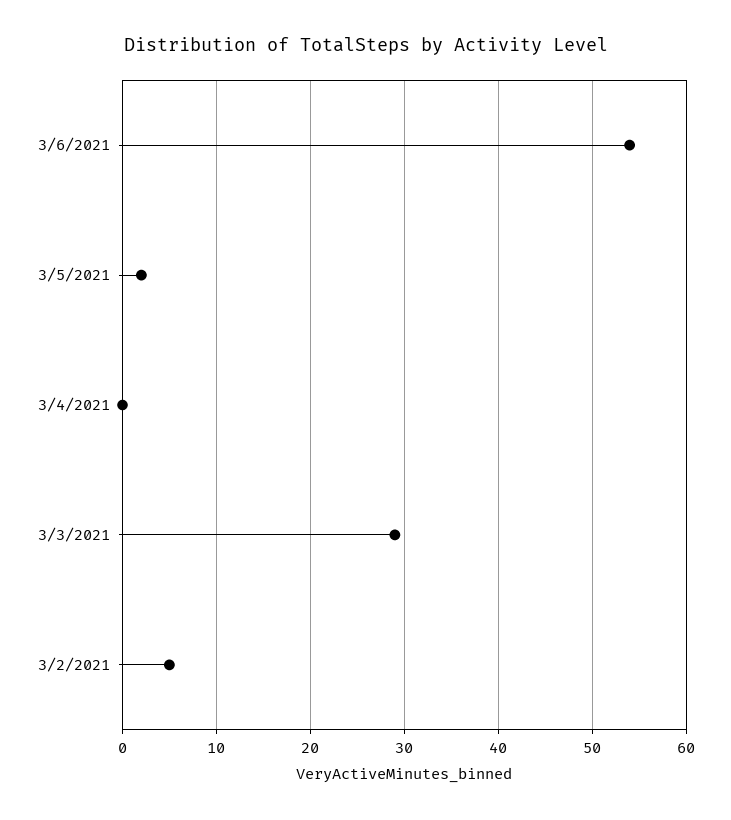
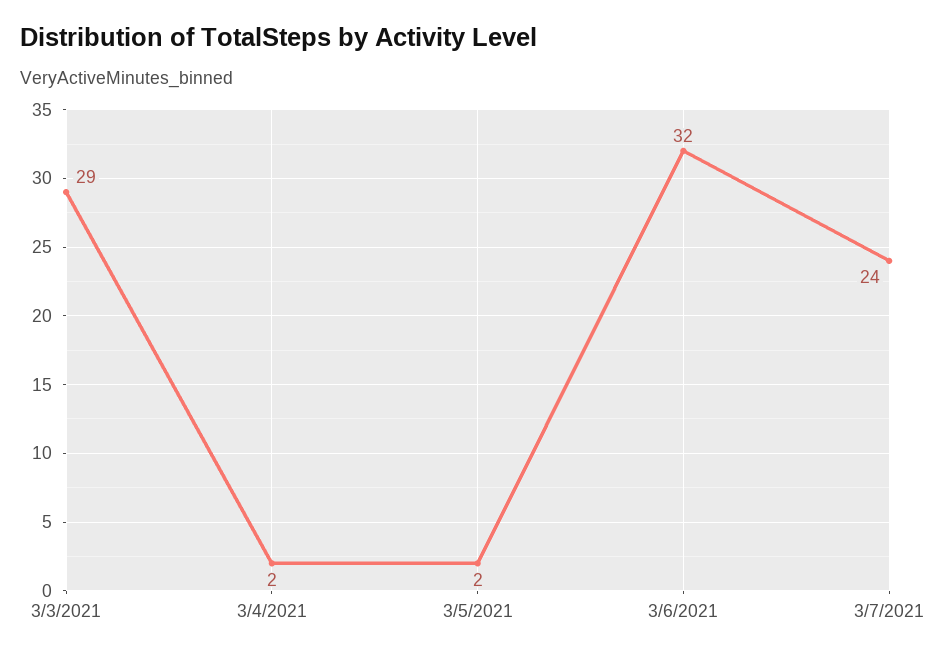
3/6/2021: 54 -> 32
3/4/2021: 0 -> 2
3/2/2021: 5 -> none
3/7/2021: none -> 24

